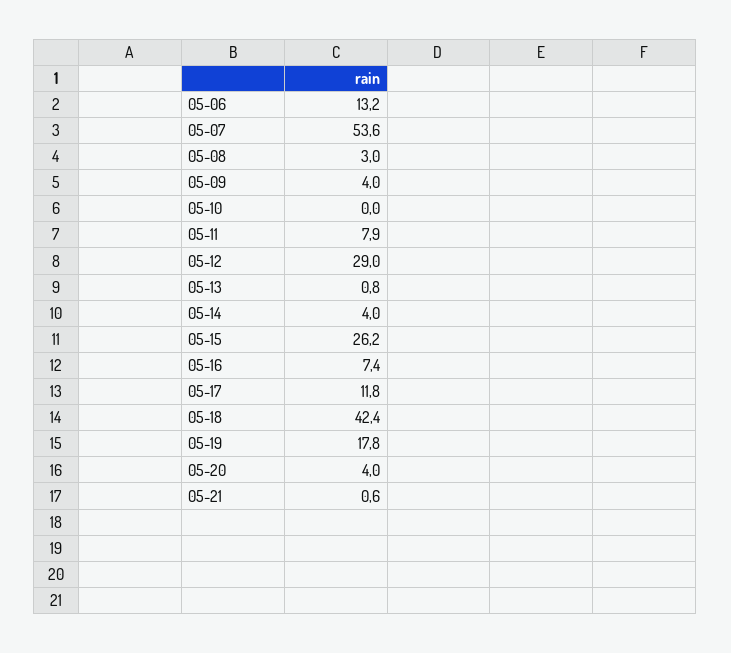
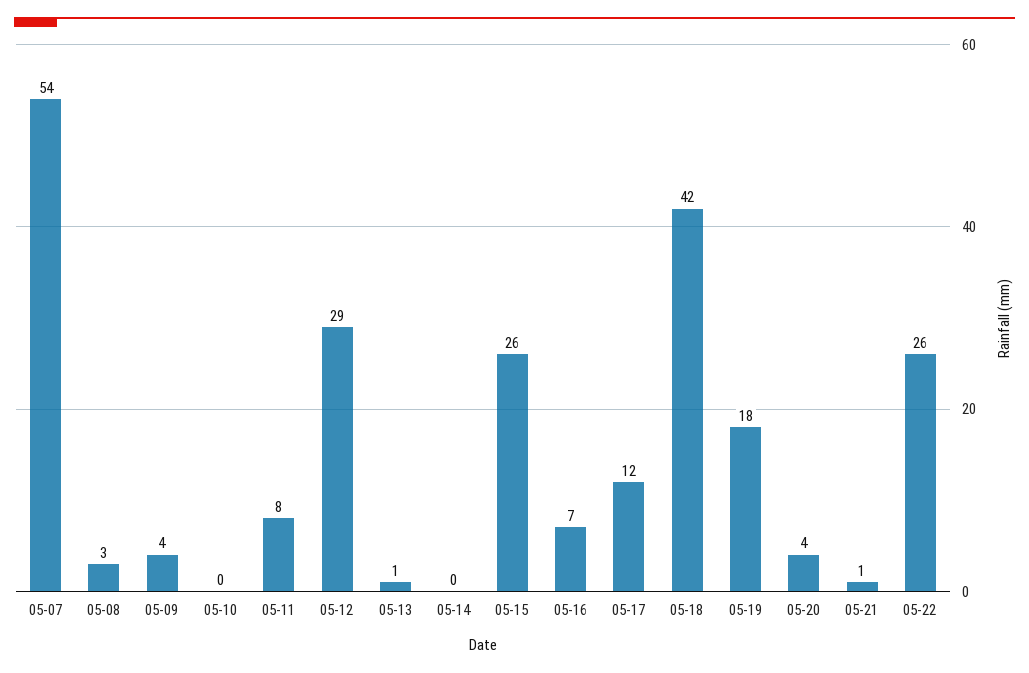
05-06: 13.2 -> none
05-14: 4 -> 0
05-22: none -> 26

